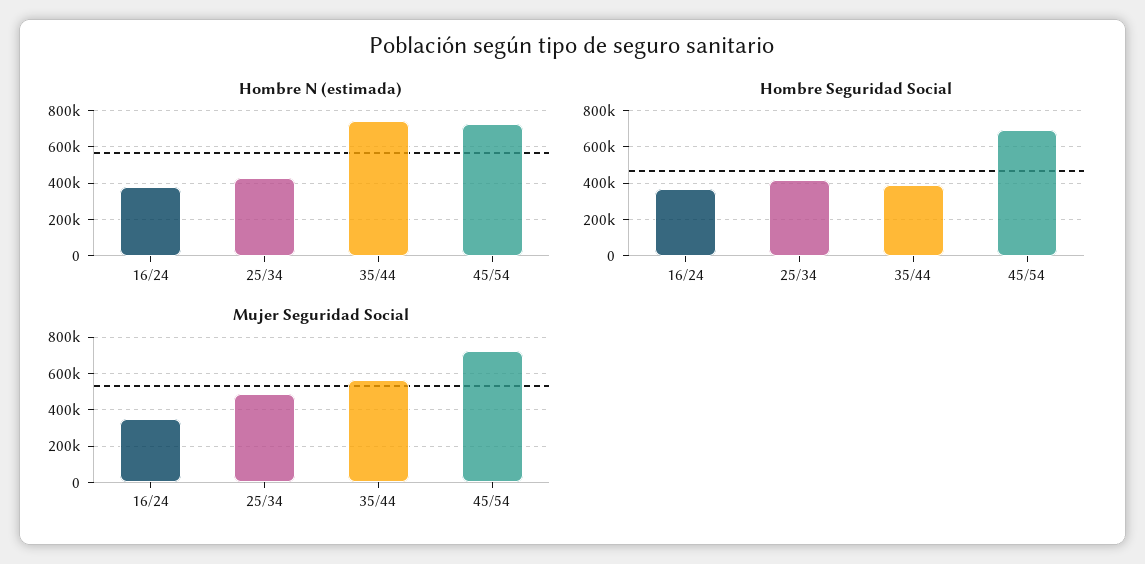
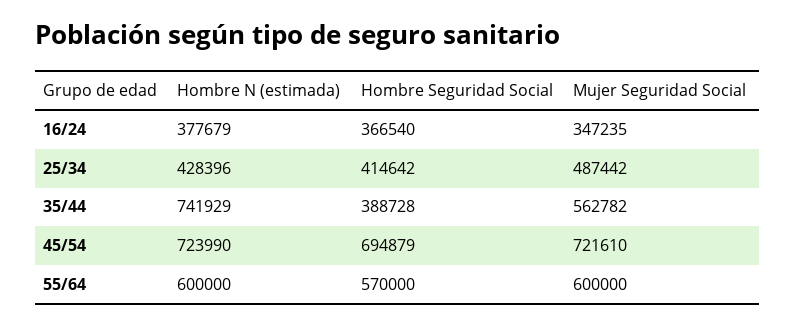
Hombre N (estimada), 55/64: none -> 600000
Hombre Seguridad Social, 55/64: none -> 570000
Mujer Seguridad Social, 55/64: none -> 600000

